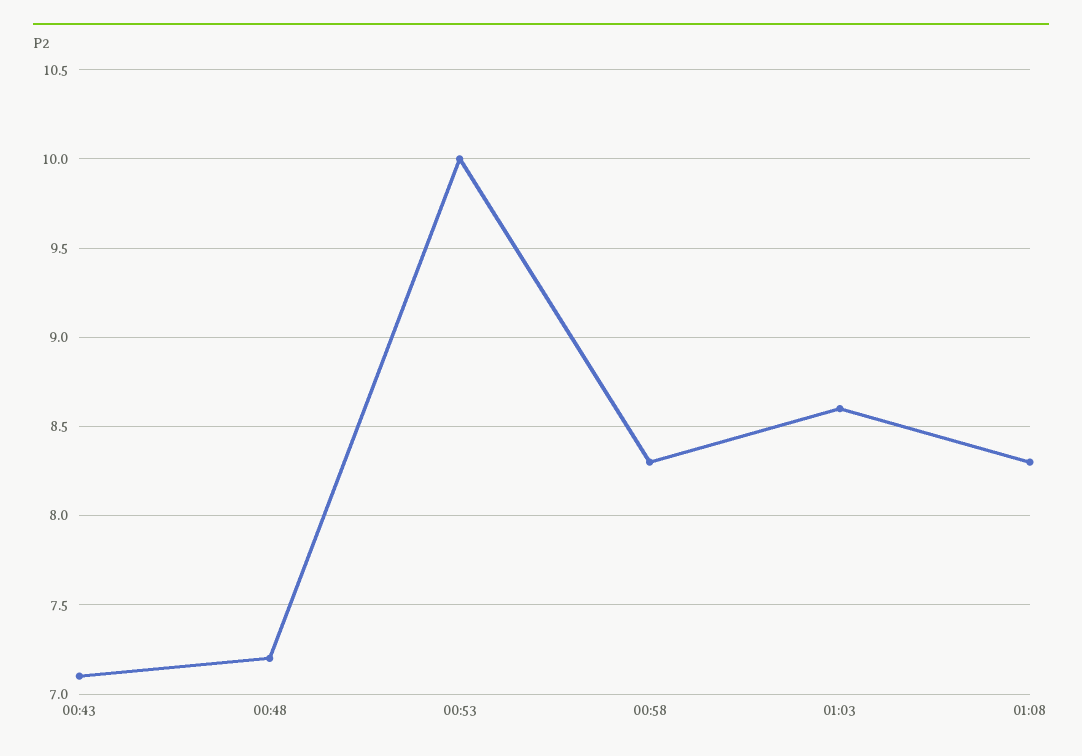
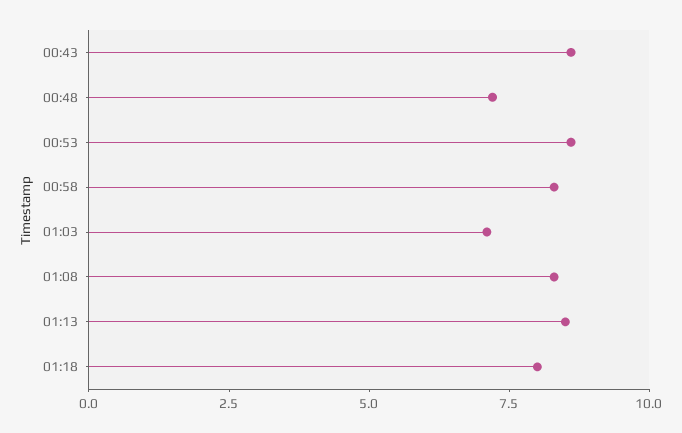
00:43: 7.1 -> 8.5
00:53: 10 -> 8.5
01:03: 8.6 -> 7
01:13: none -> 8.5
01:18: none -> 8

